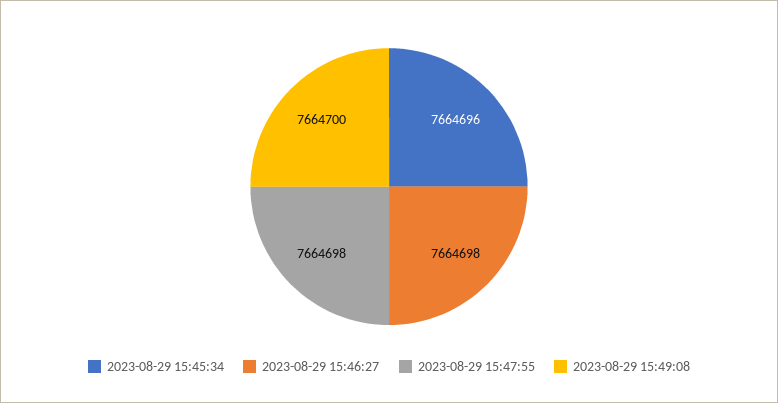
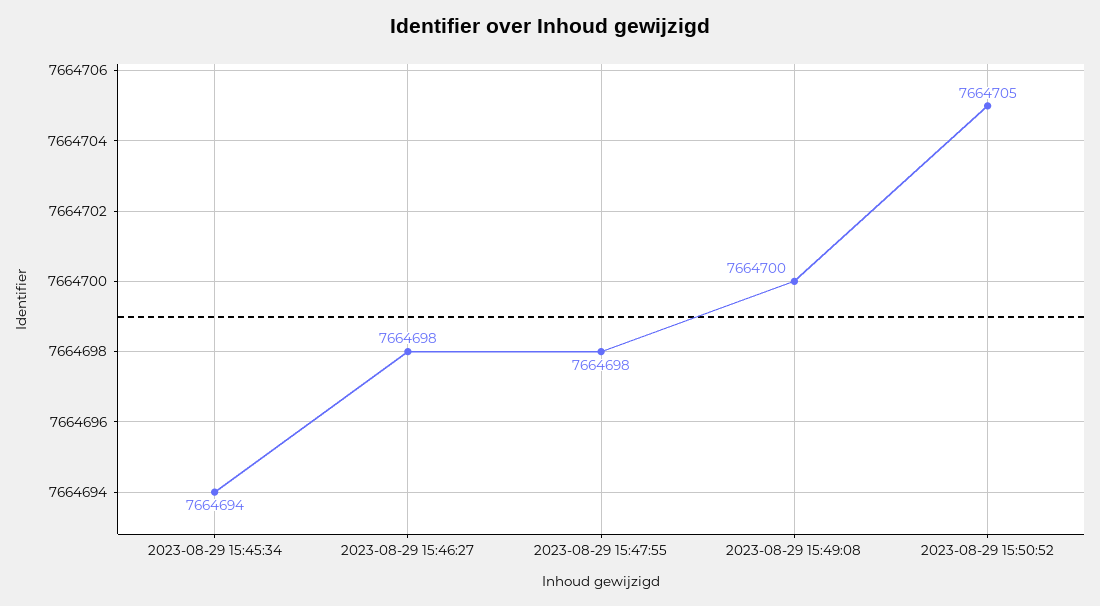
2023-08-29 15:45:34: 7664696 -> 7664694
2023-08-29 15:50:52: none -> 7664705

